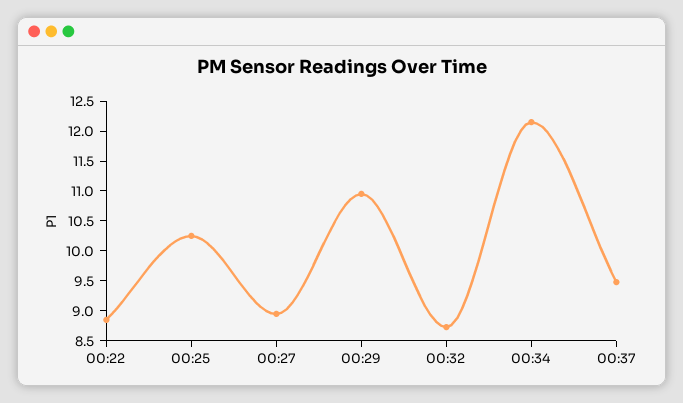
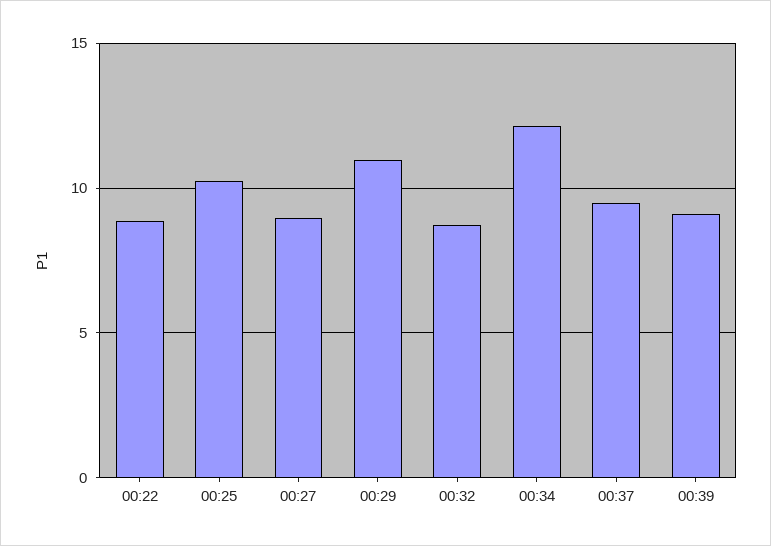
00:39: none -> 9

